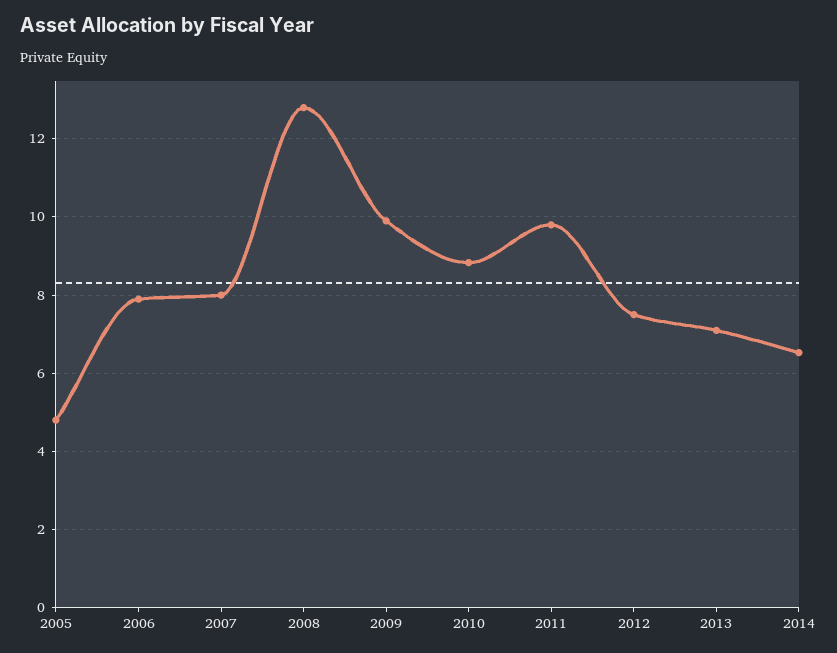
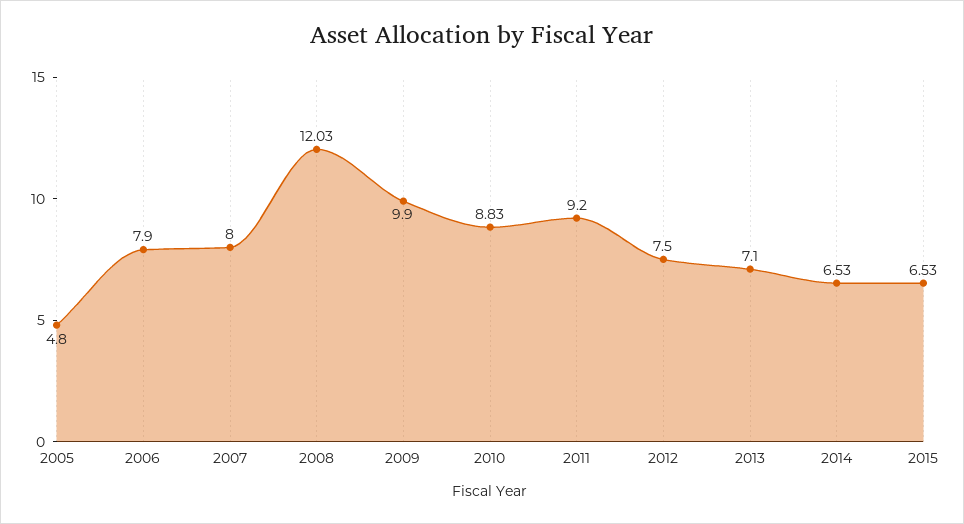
2008: 12.8 -> 12.03
2011: 9.8 -> 9.2
2015: none -> 6.53

